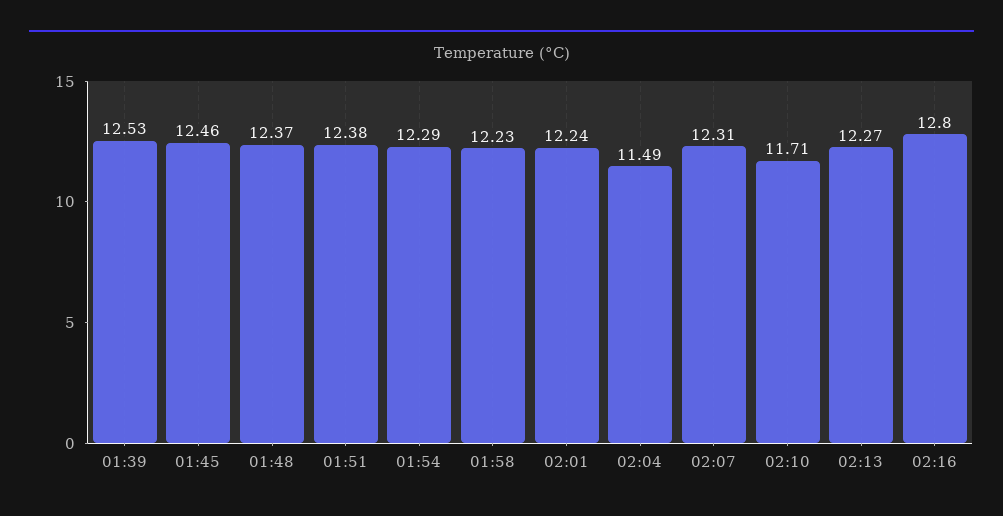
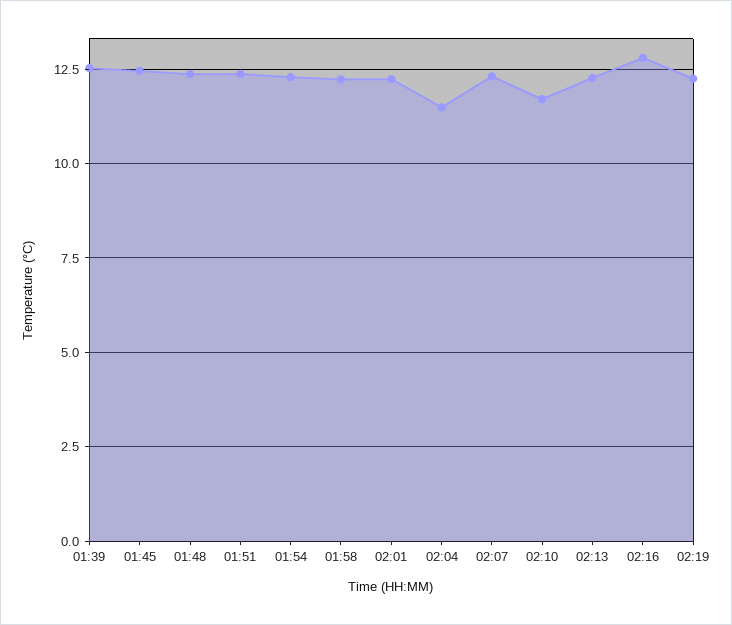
02:19: none -> 12.25

